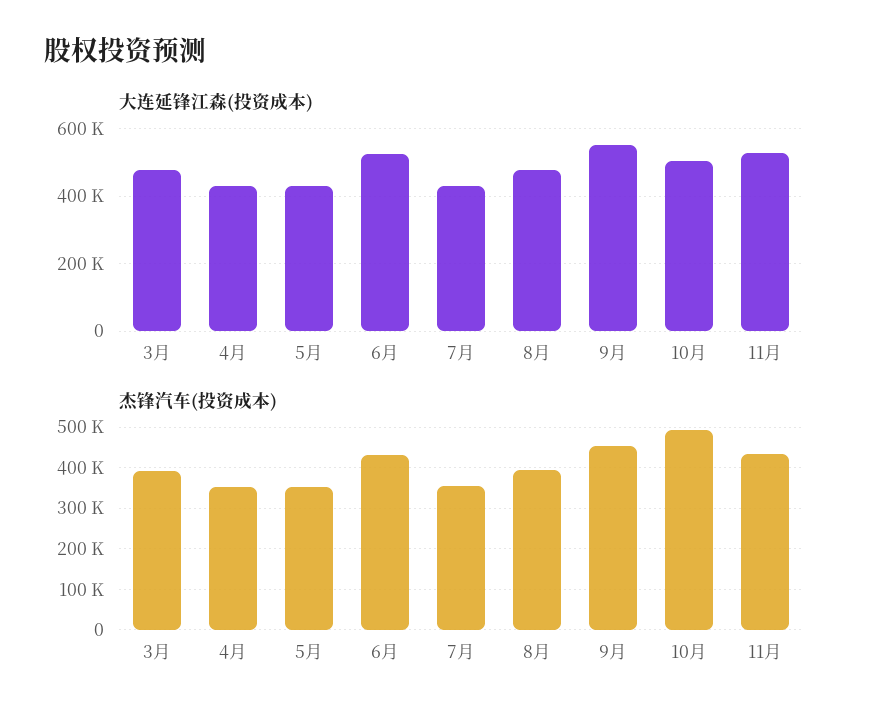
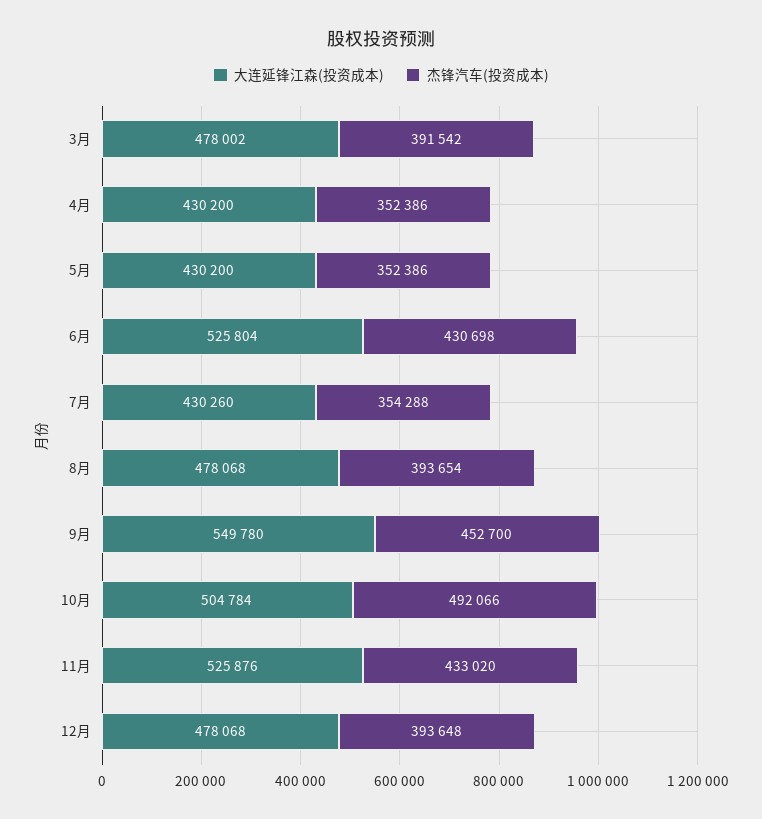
大连延锋江森(投资成本), 12月: none -> 478068
杰锋汽车(投资成本), 12月: none -> 393648

